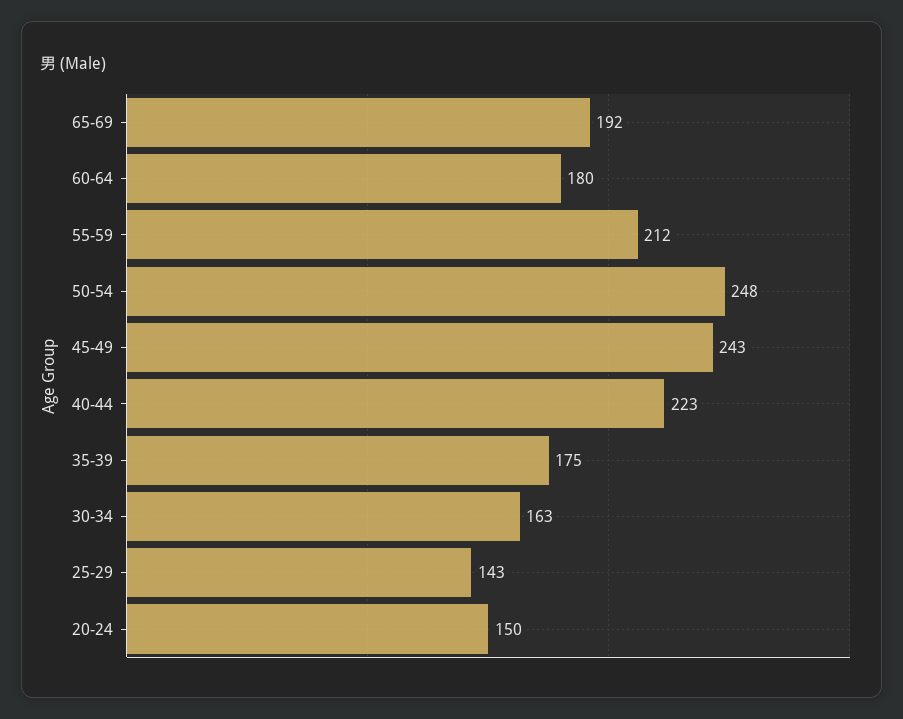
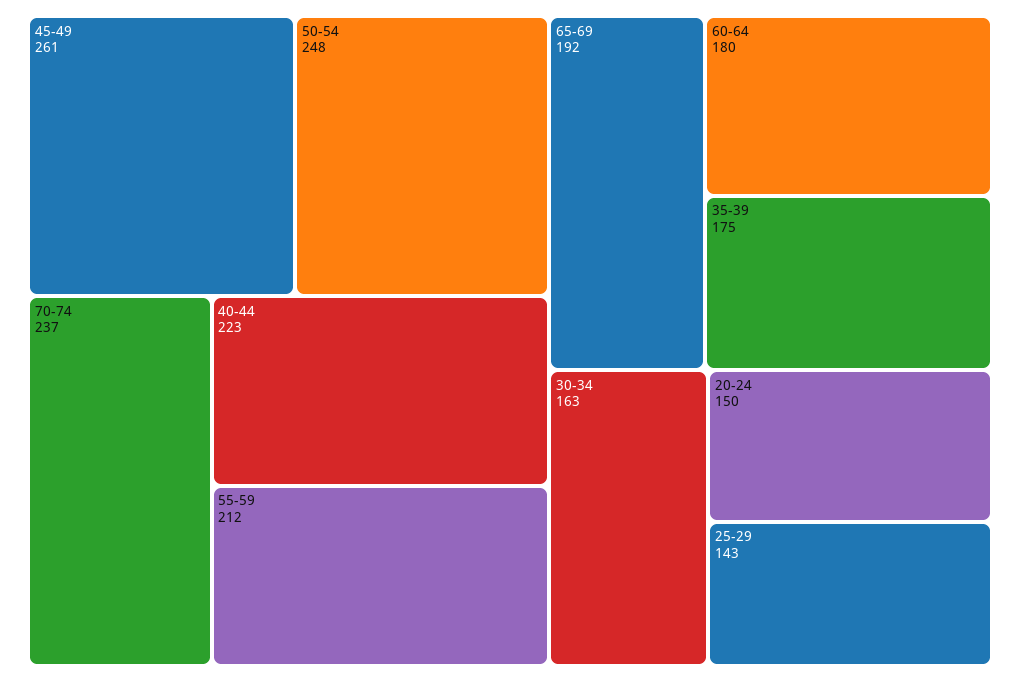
45-49: 243 -> 261
70-74: none -> 237

